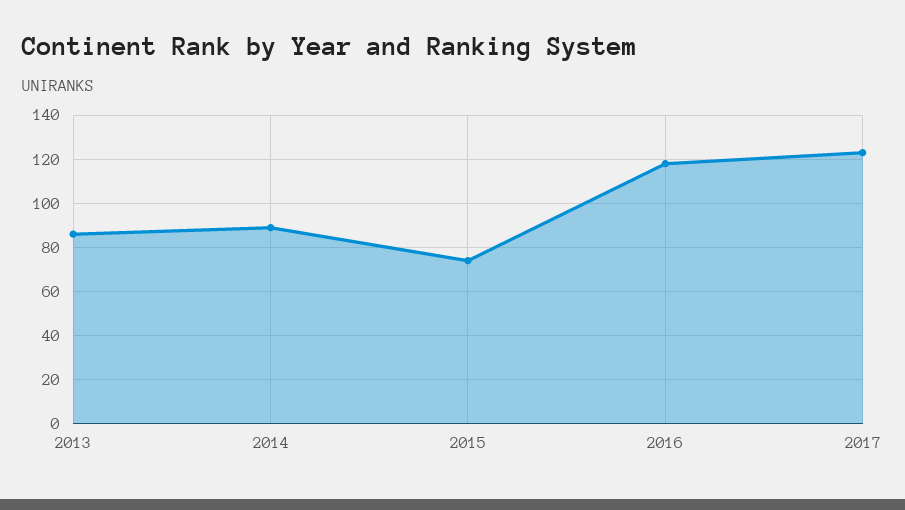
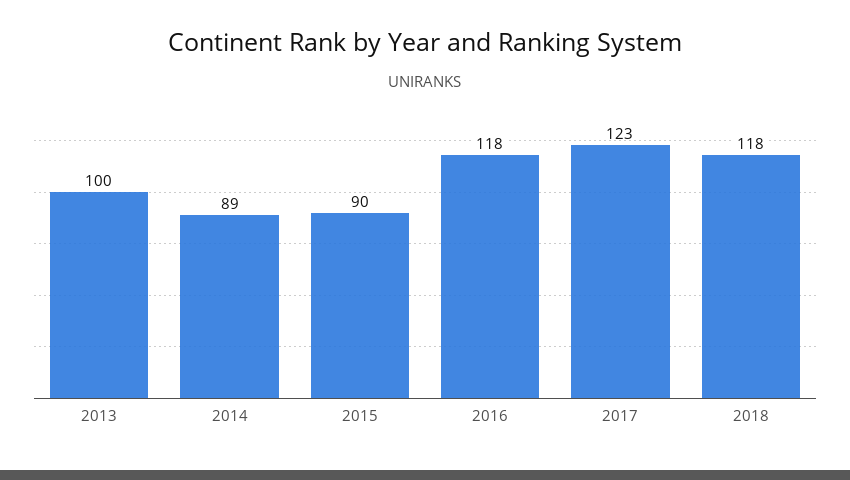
2013: 85 -> 100
2015: 75 -> 90
2018: none -> 118

